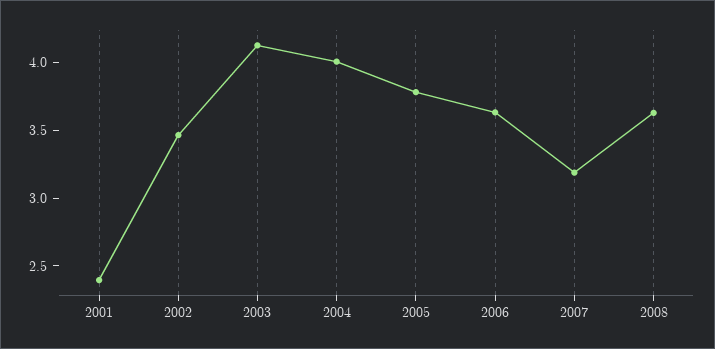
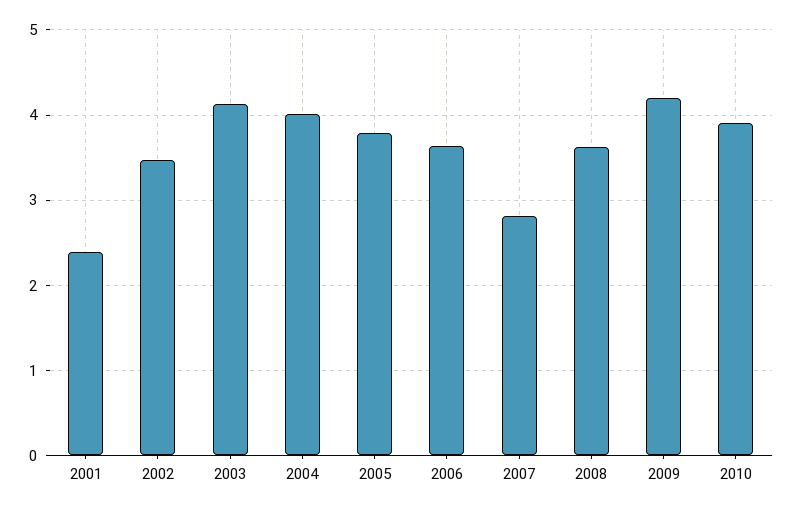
2007: 3.2 -> 2.8
2009: none -> 4.2
2010: none -> 3.9

